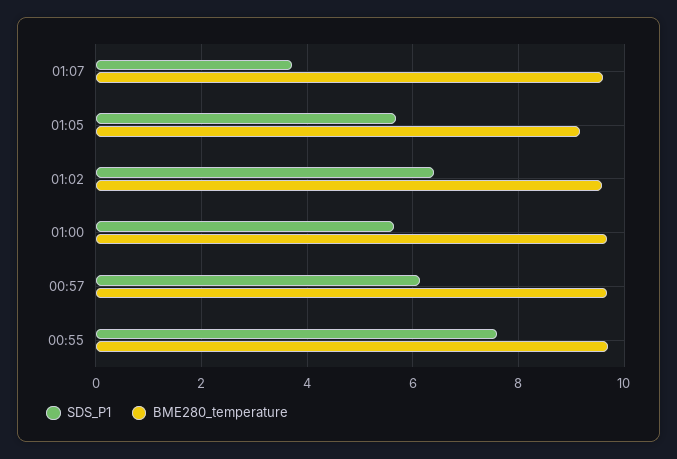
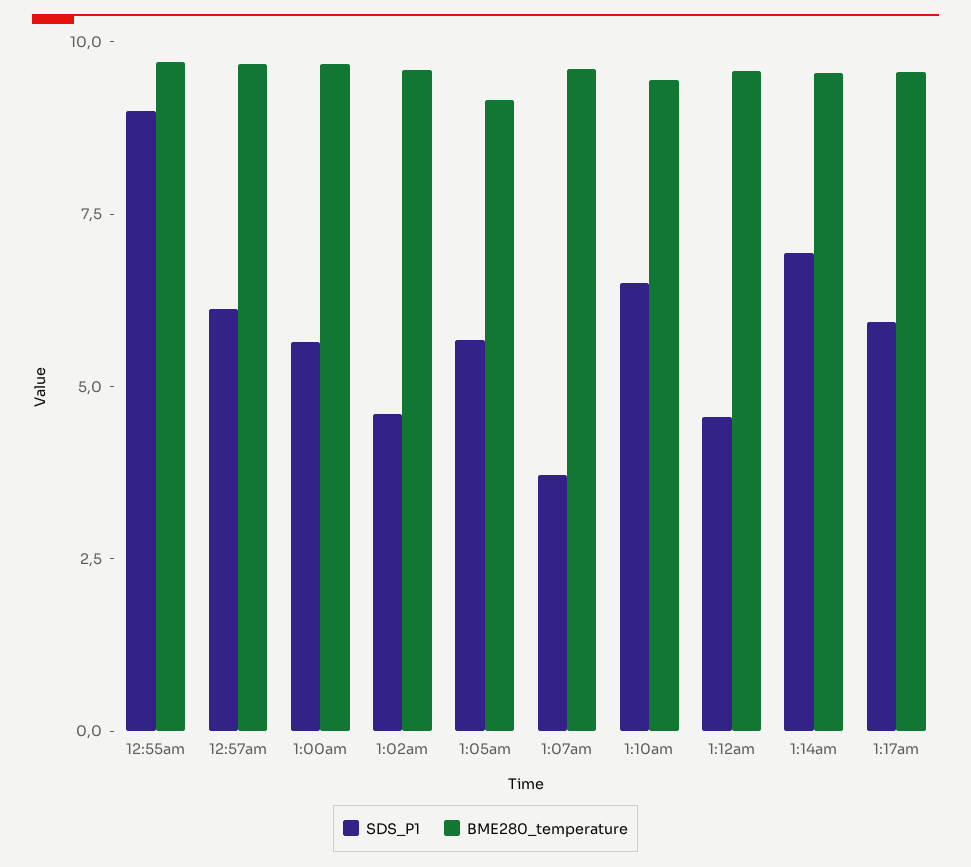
SDS_P1, 01:02: 6.4 -> 4.5
SDS_P1, 00:55: 7.6 -> 9
SDS_P1, 1:10am: none -> 6.5
BME280_temperature, 1:10am: none -> 9.5
SDS_P1, 1:12am: none -> 4.5
BME280_temperature, 1:12am: none -> 9.5
SDS_P1, 1:14am: none -> 7
BME280_temperature, 1:14am: none -> 9.5
SDS_P1, 1:17am: none -> 6
BME280_temperature, 1:17am: none -> 9.5

